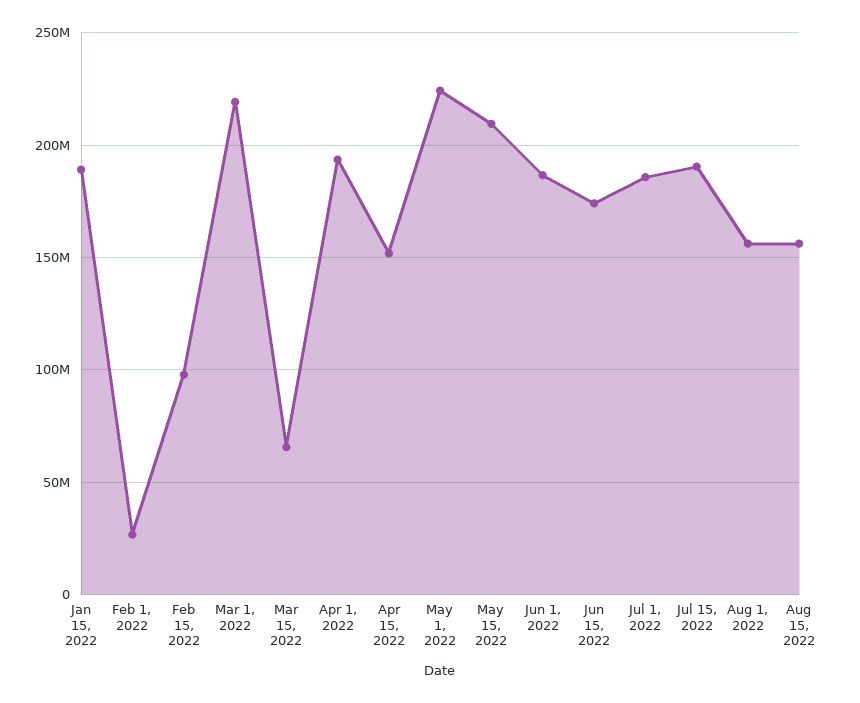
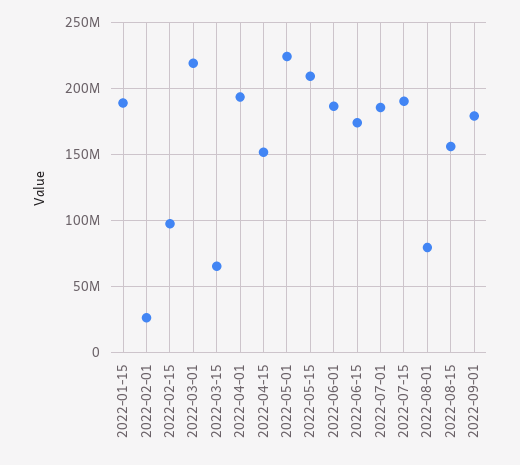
Aug 1, 2022: 155000000 -> 80000000
2022-09-01: none -> 180000000

